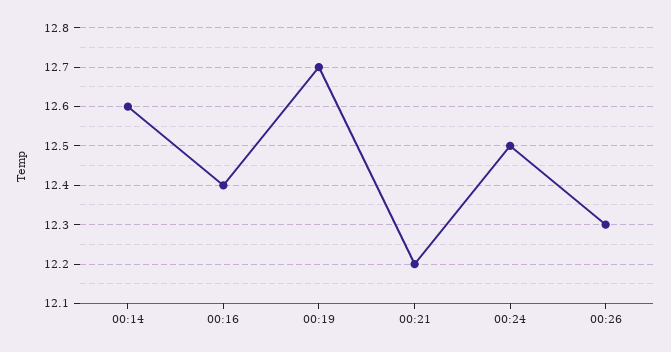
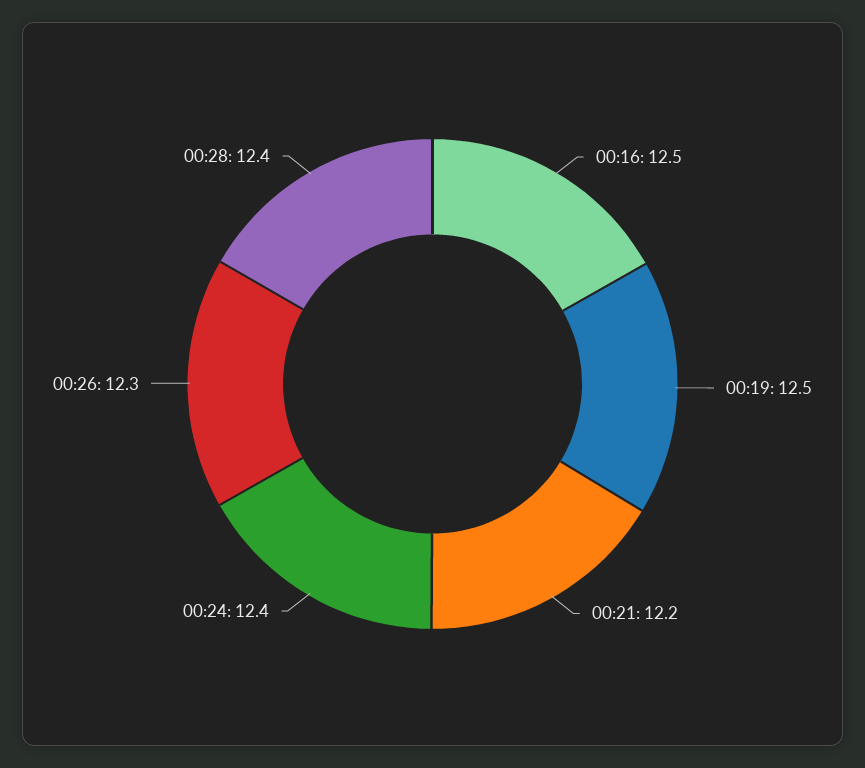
00:14: 12.6 -> none
00:16: 12.4 -> 12.5
00:19: 12.7 -> 12.5
00:24: 12.5 -> 12.4
00:28: none -> 12.4

